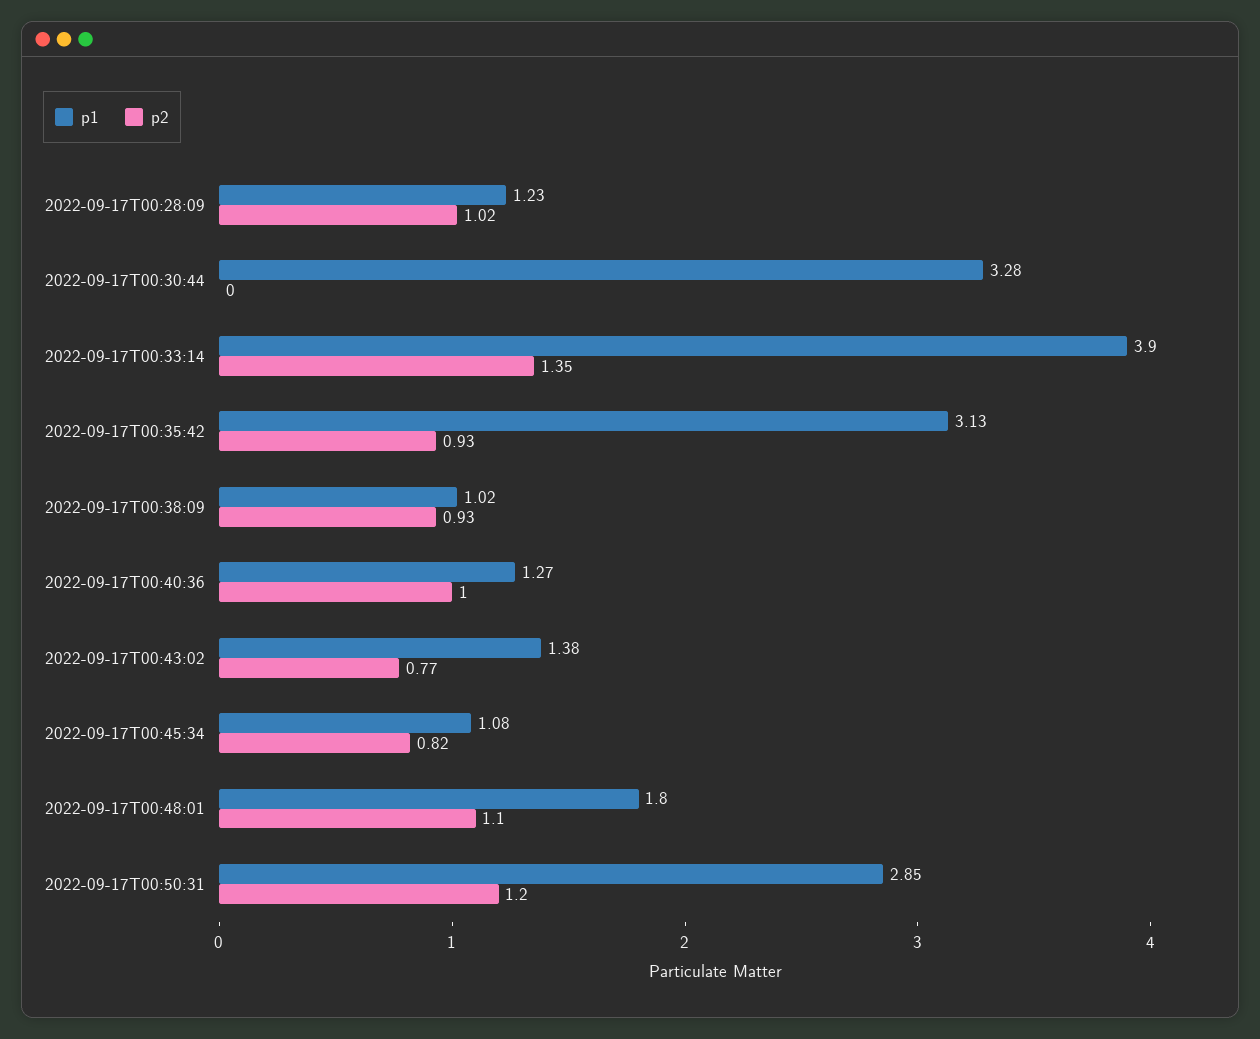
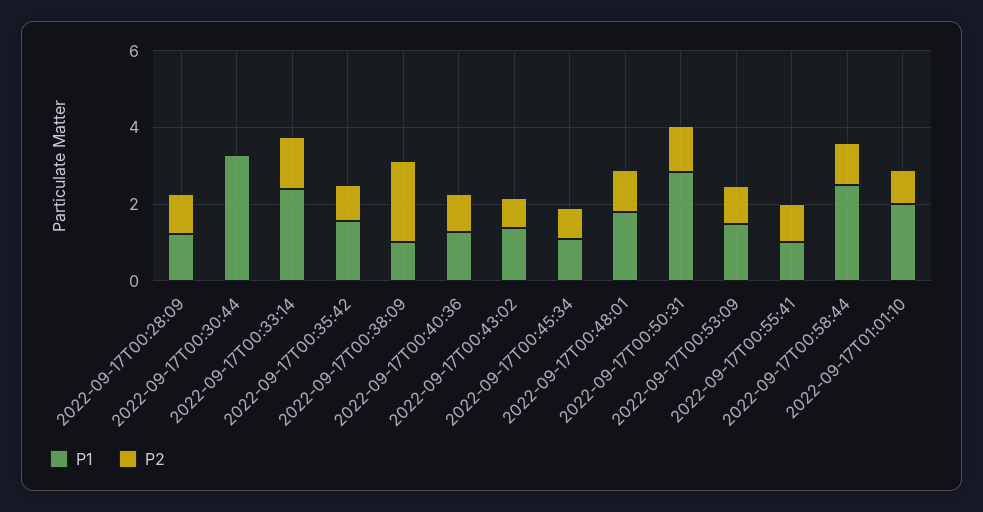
p1, 2022-09-17T00:33:14: 3.9 -> 2.5
p1, 2022-09-17T00:35:42: 3.13 -> 1.5
p2, 2022-09-17T00:38:09: 0.93 -> 2
p1, 2022-09-17T00:53:09: none -> 1.5
p2, 2022-09-17T00:53:09: none -> 1
p1, 2022-09-17T00:55:41: none -> 1
p2, 2022-09-17T00:55:41: none -> 1
p1, 2022-09-17T00:58:44: none -> 2.5
p2, 2022-09-17T00:58:44: none -> 1
p1, 2022-09-17T01:01:10: none -> 2
p2, 2022-09-17T01:01:10: none -> 1

